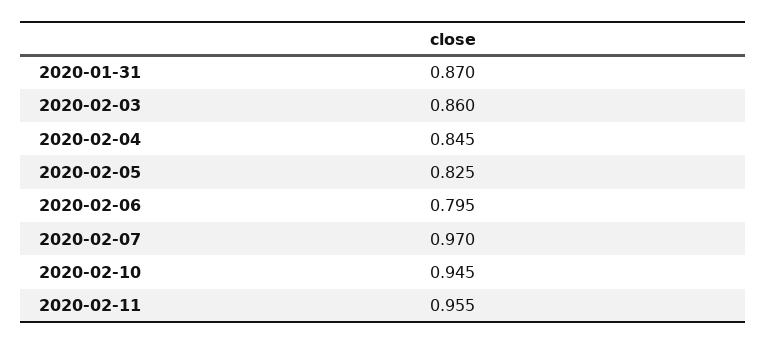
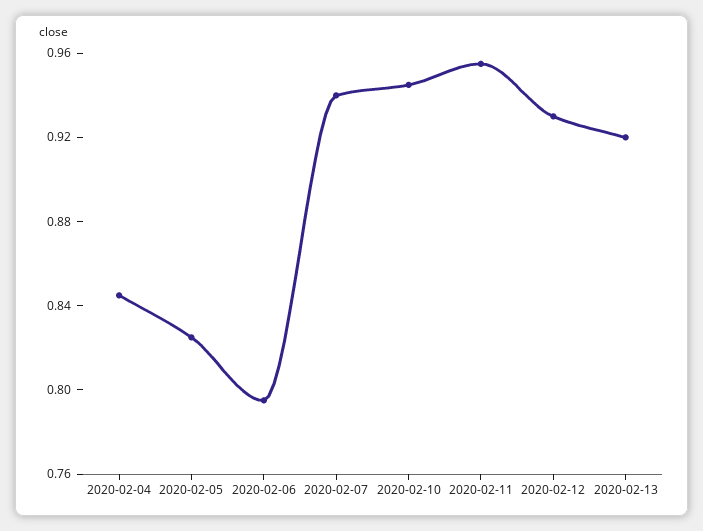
2020-01-31: 0.87 -> none
2020-02-03: 0.86 -> none
2020-02-07: 0.97 -> 0.94
2020-02-12: none -> 0.93
2020-02-13: none -> 0.92

